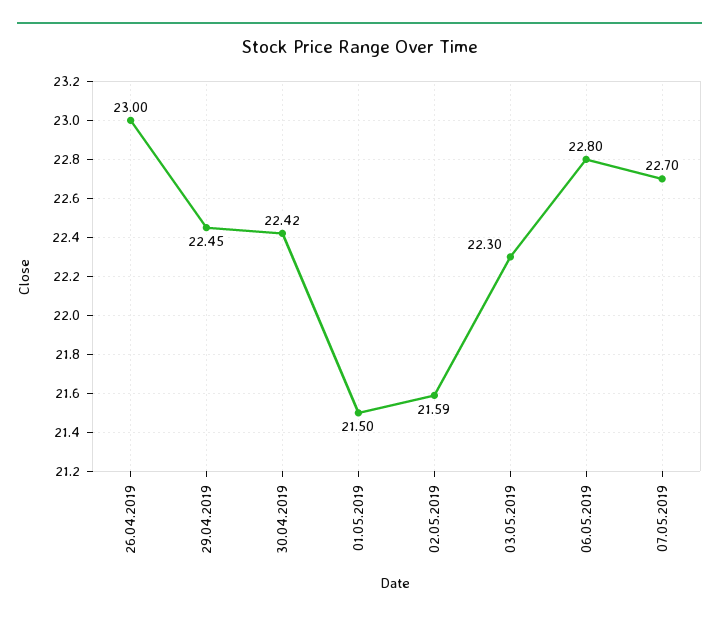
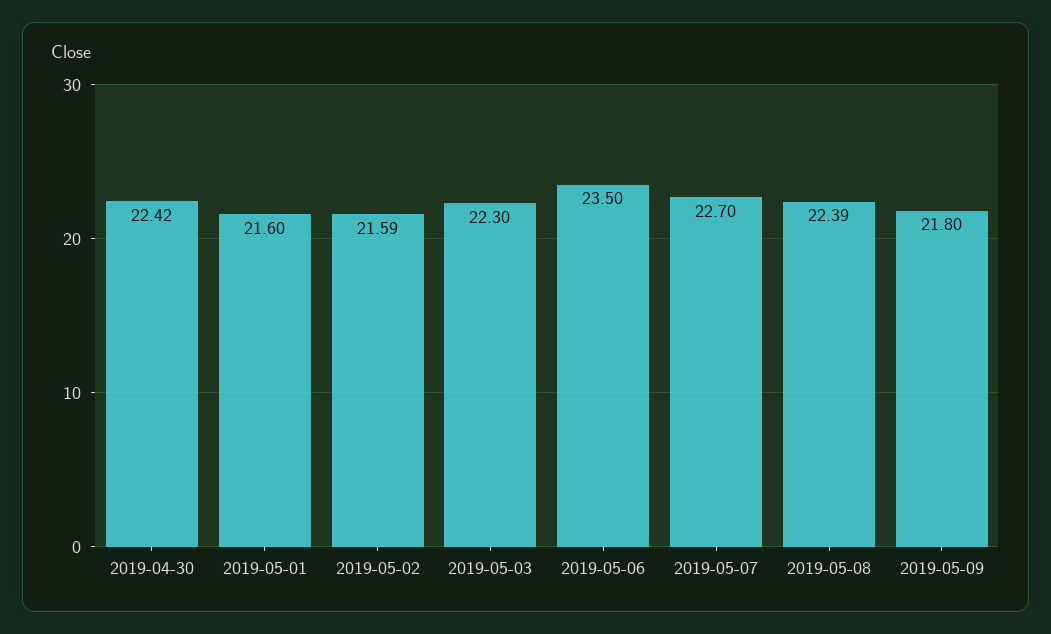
26.04.2019: 23 -> none
29.04.2019: 22.45 -> none
01.05.2019: 21.5 -> 21.6
06.05.2019: 22.8 -> 23.5
2019-05-08: none -> 22.39
2019-05-09: none -> 21.8

